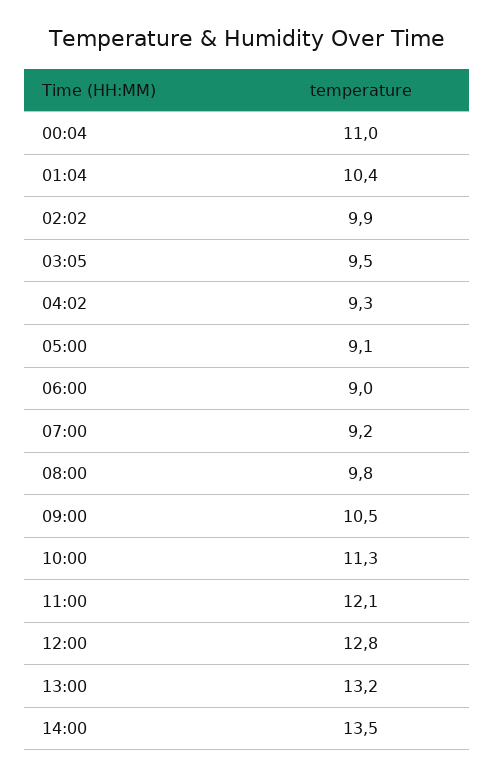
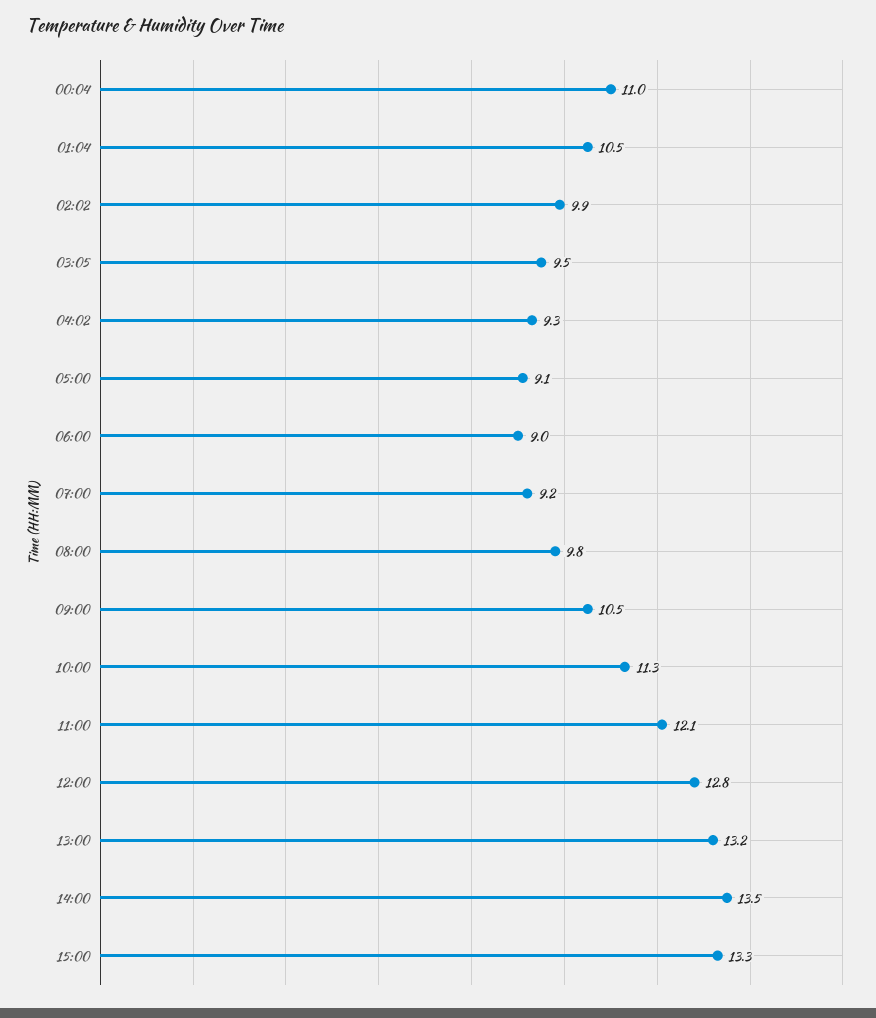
01:04: 10.4 -> 10.5
15:00: none -> 13.3

